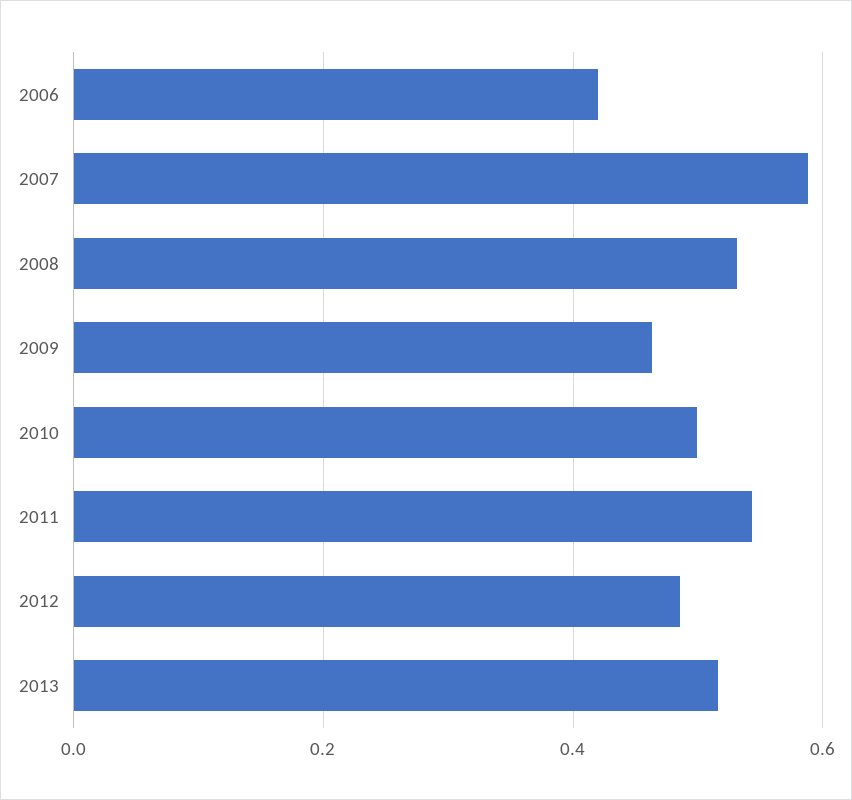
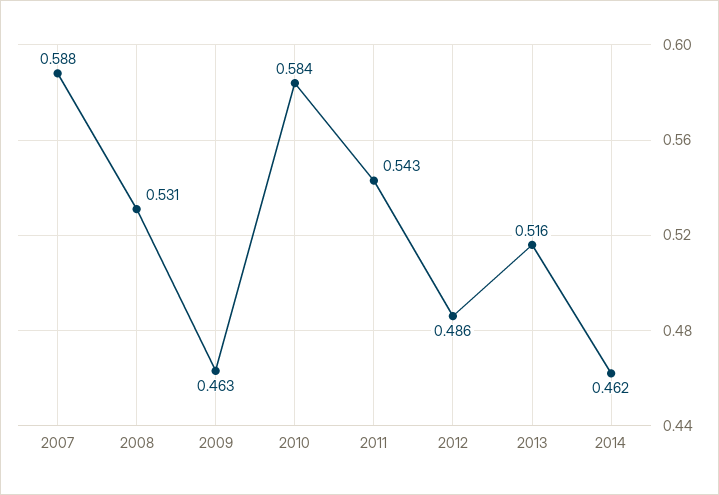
2006: 0.42 -> none
2010: 0.5 -> 0.584
2014: none -> 0.462

